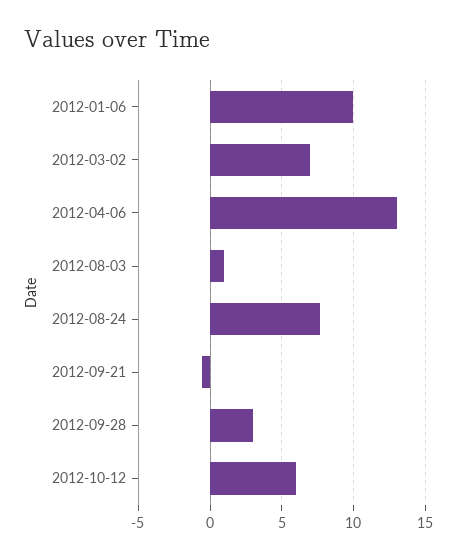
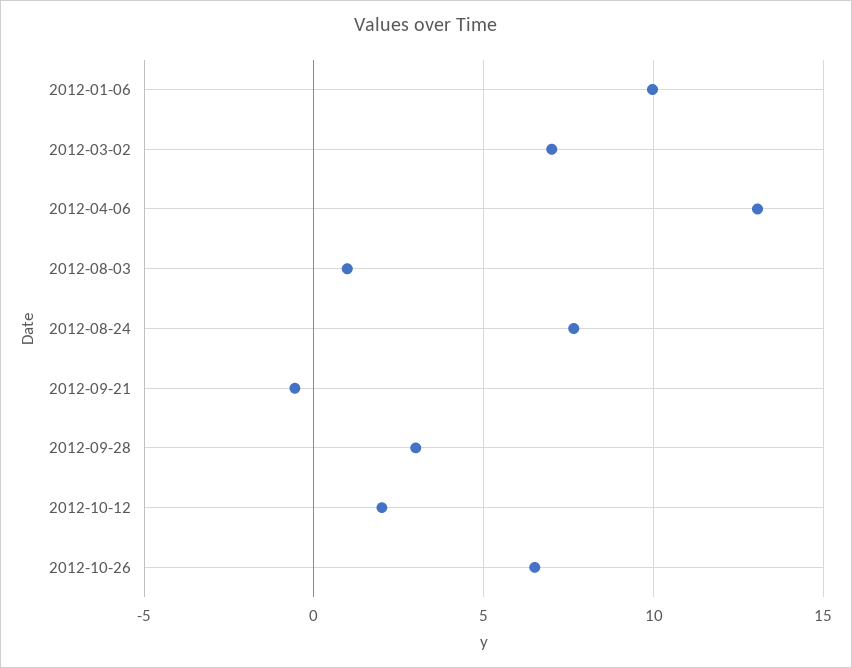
2012-10-12: 6 -> 2
2012-10-26: none -> 6.5

